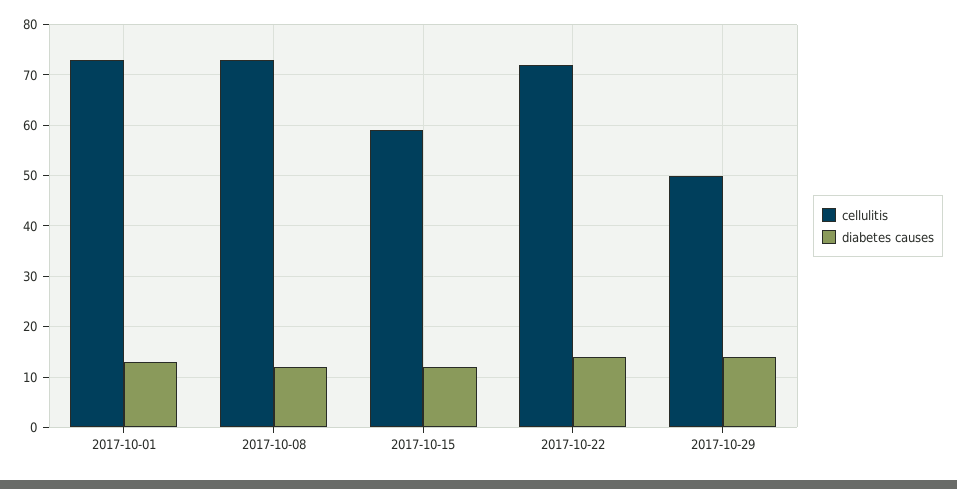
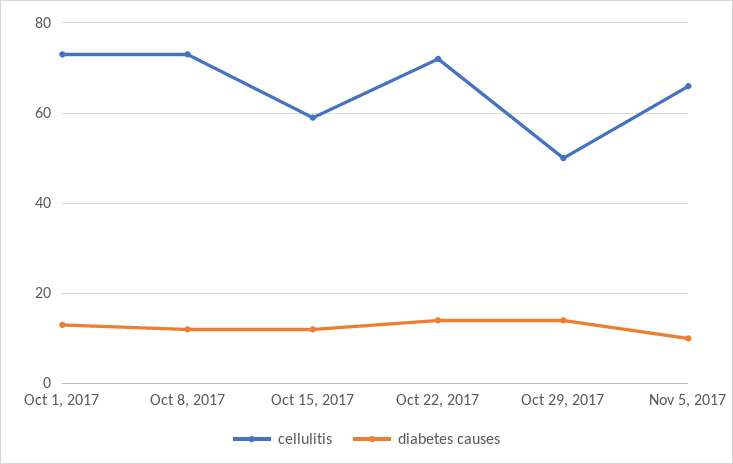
cellulitis, Nov 5, 2017: none -> 65
diabetes causes, Nov 5, 2017: none -> 10

